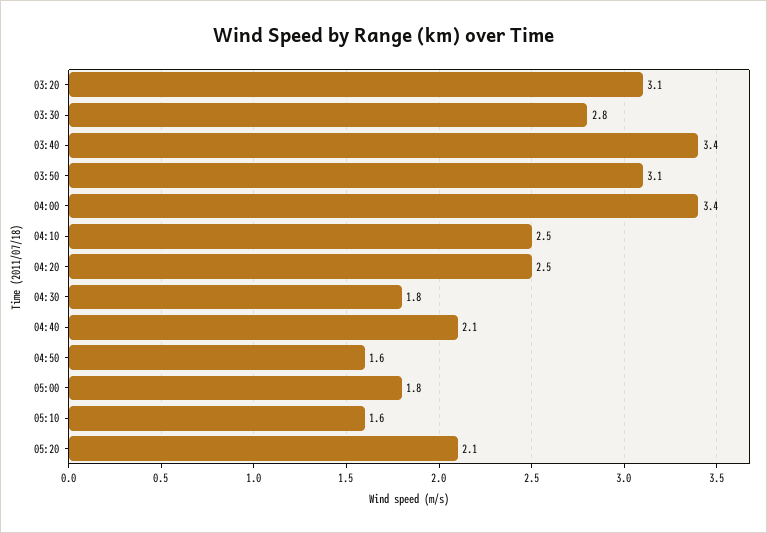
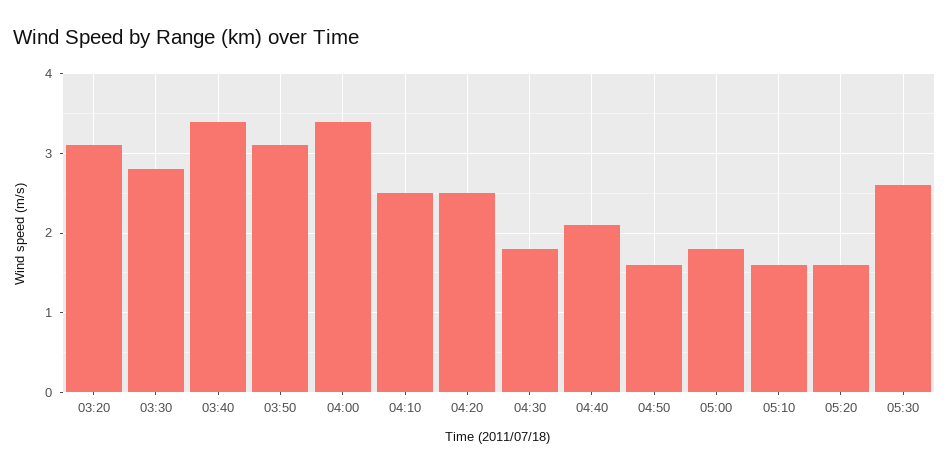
05:20: 2.1 -> 1.6
05:30: none -> 2.6

